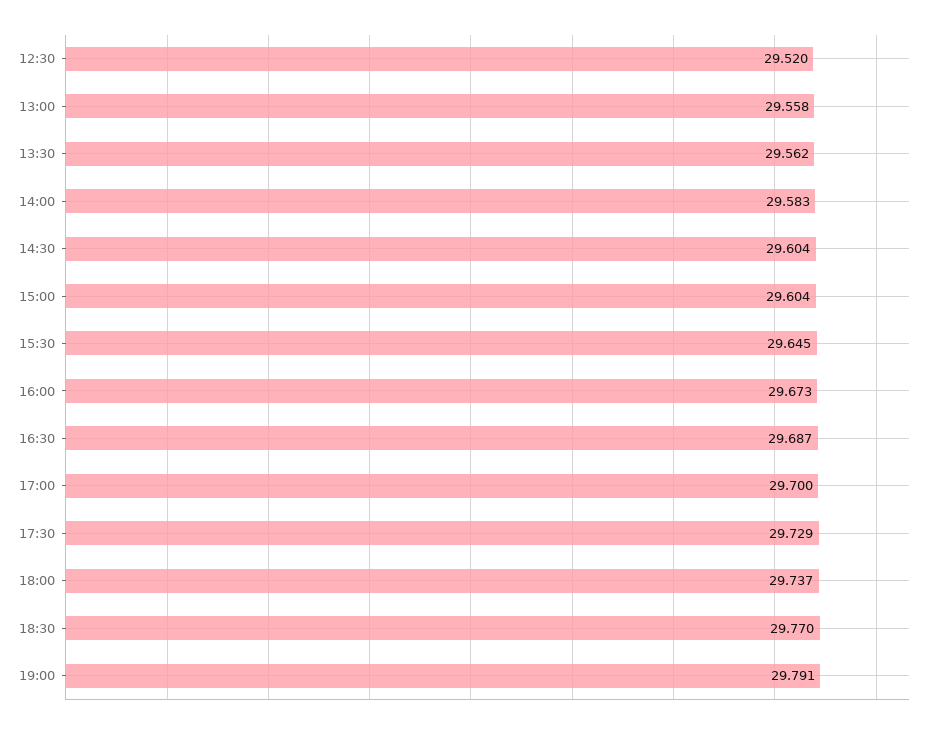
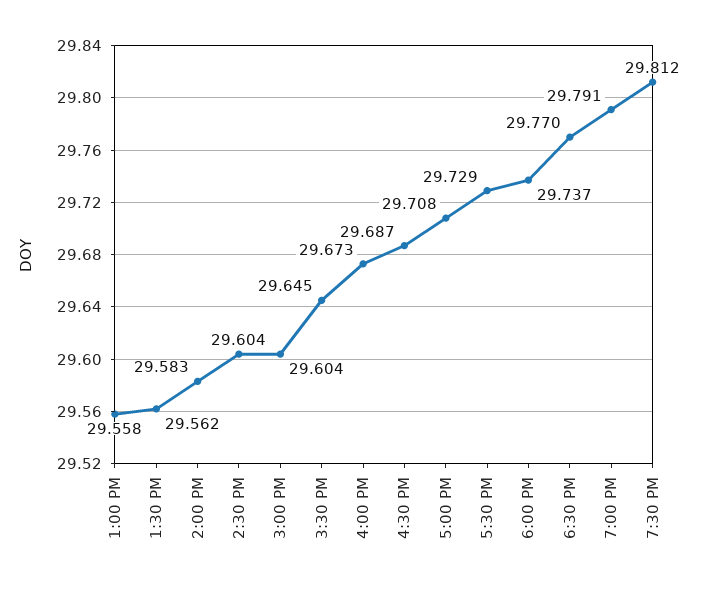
12:30: 29.52 -> none
17:00: 29.7 -> 29.708
7:30 PM: none -> 29.812

